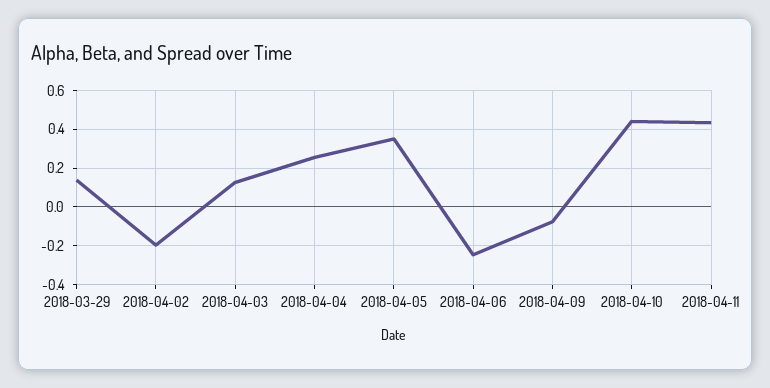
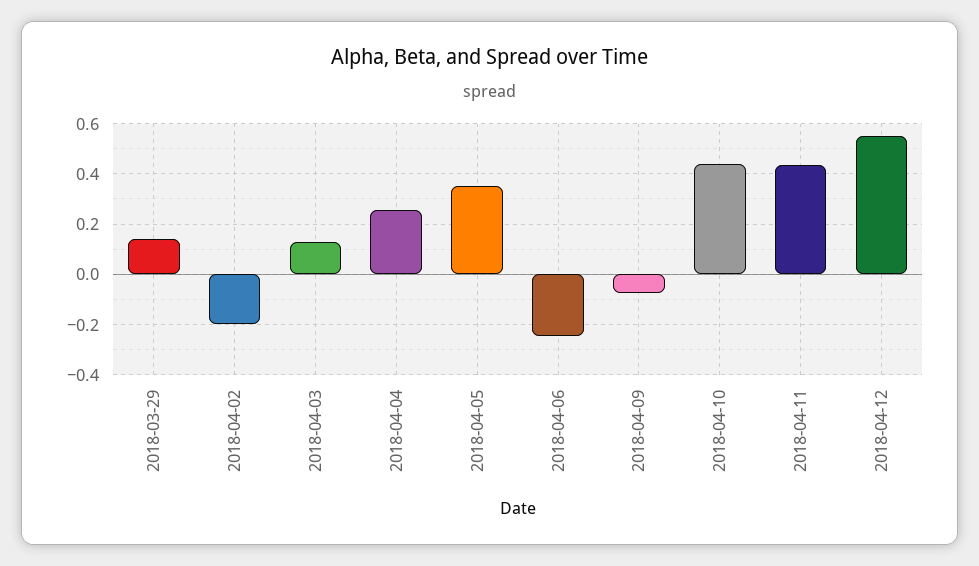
2018-04-12: none -> 0.55

